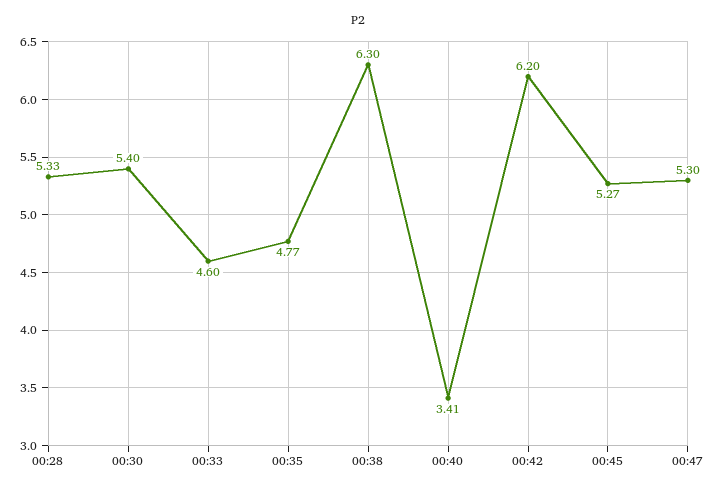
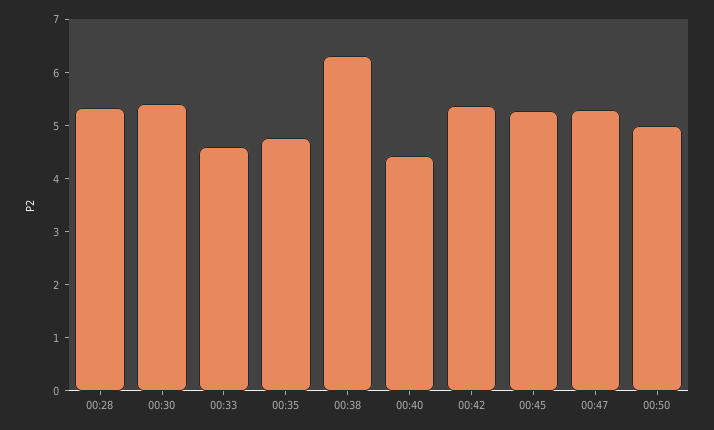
00:40: 3.41 -> 4.4
00:42: 6.2 -> 5.4
00:50: none -> 5

